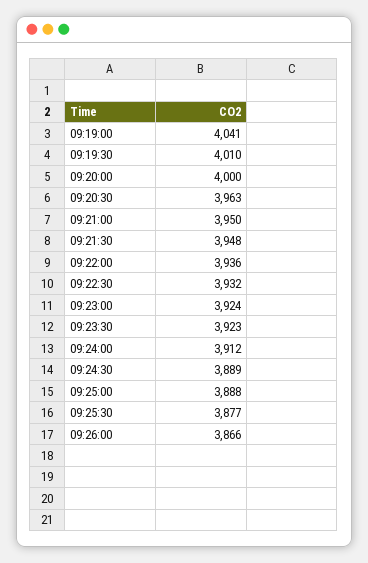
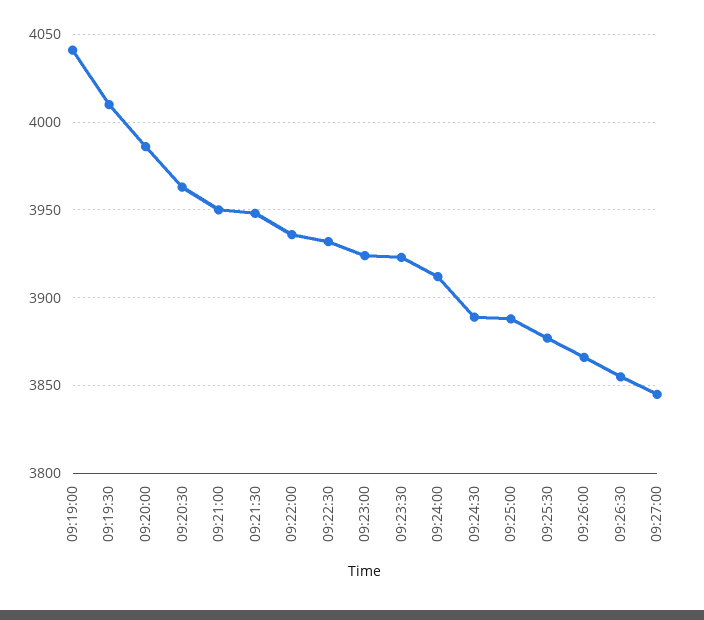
09:20:00: 4000 -> 3985
09:26:30: none -> 3855
09:27:00: none -> 3845

